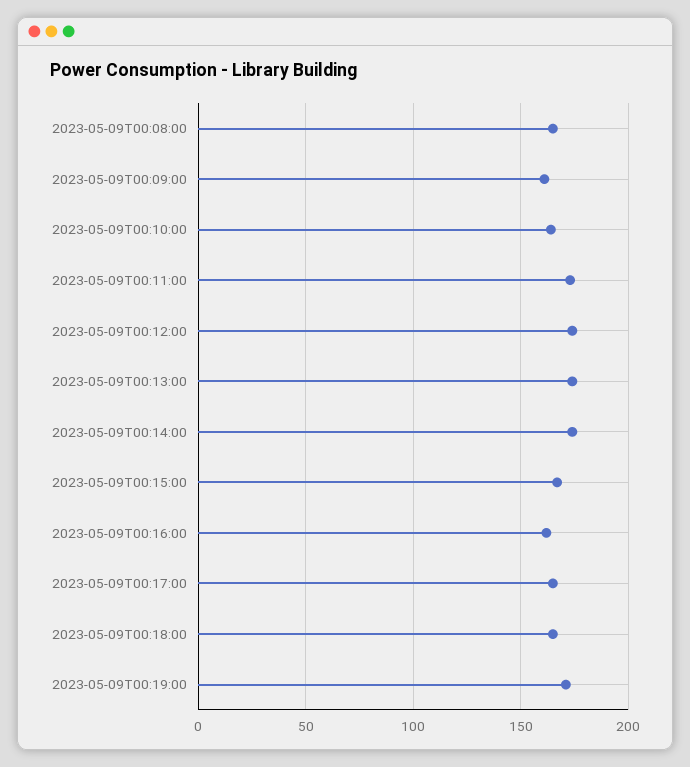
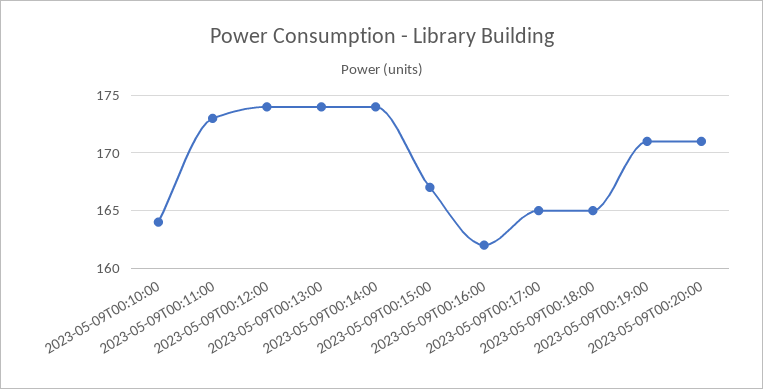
2023-05-09T00:08:00: 165 -> none
2023-05-09T00:09:00: 160 -> none
2023-05-09T00:20:00: none -> 171

